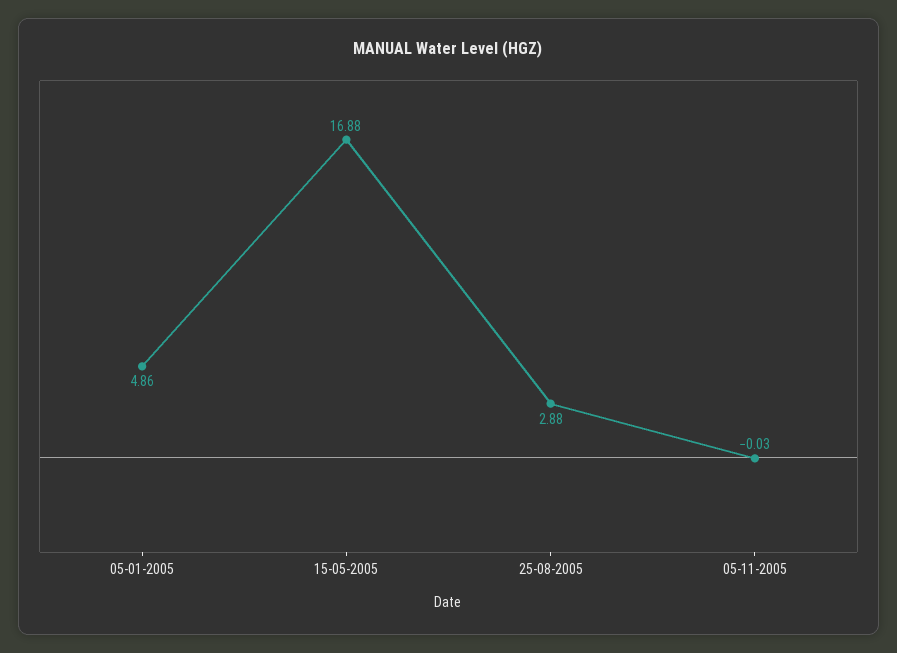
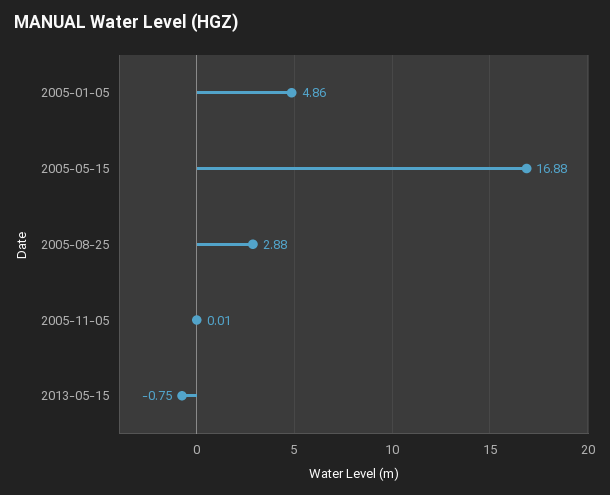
05-11-2005: -0.03 -> 0.01
2013-05-15: none -> -0.75

